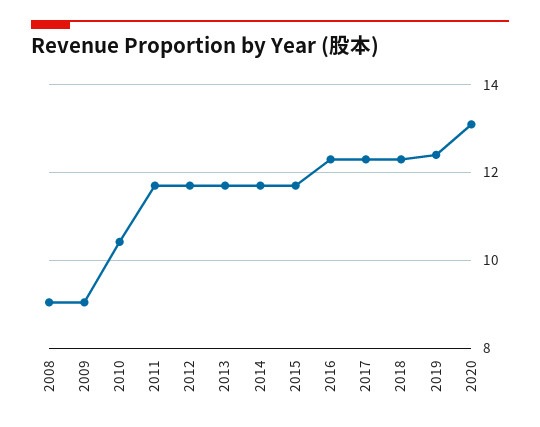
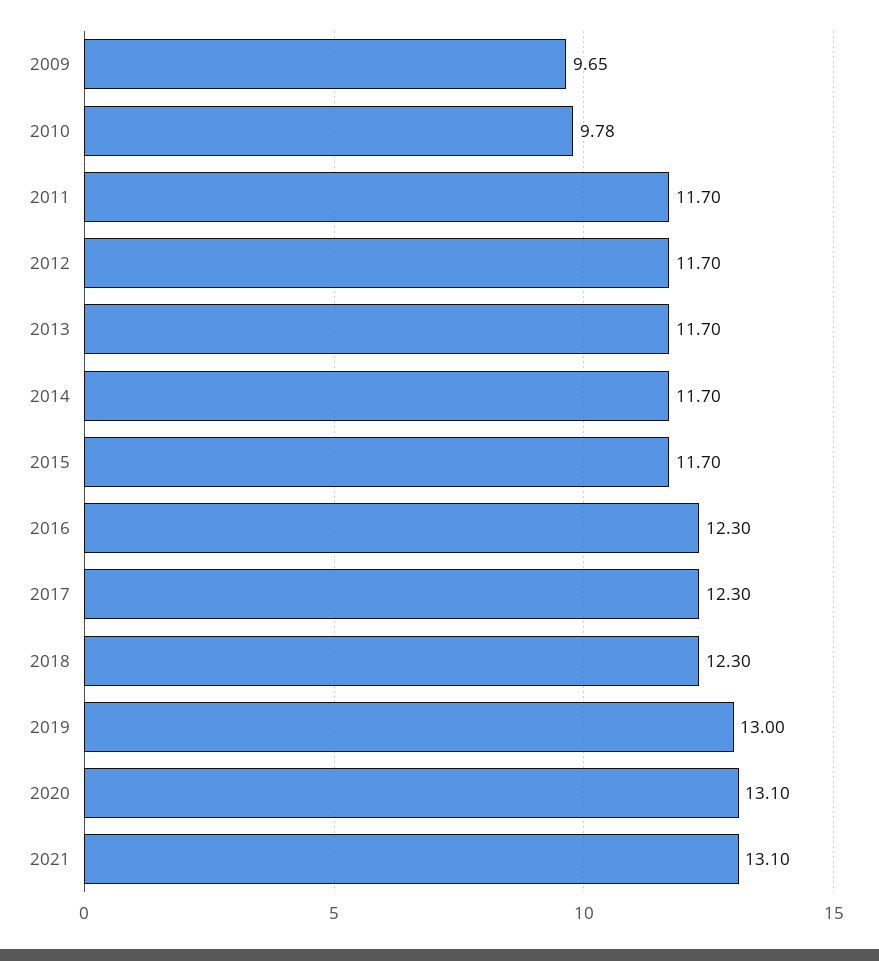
2008: 9 -> none
2009: 9 -> 9.65
2010: 10.4 -> 9.78
2019: 12.4 -> 13
2021: none -> 13.1

